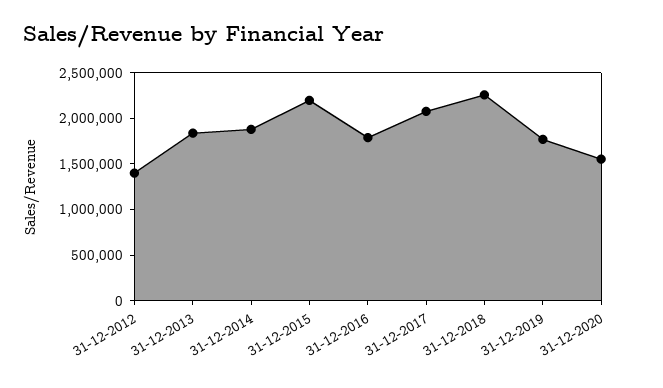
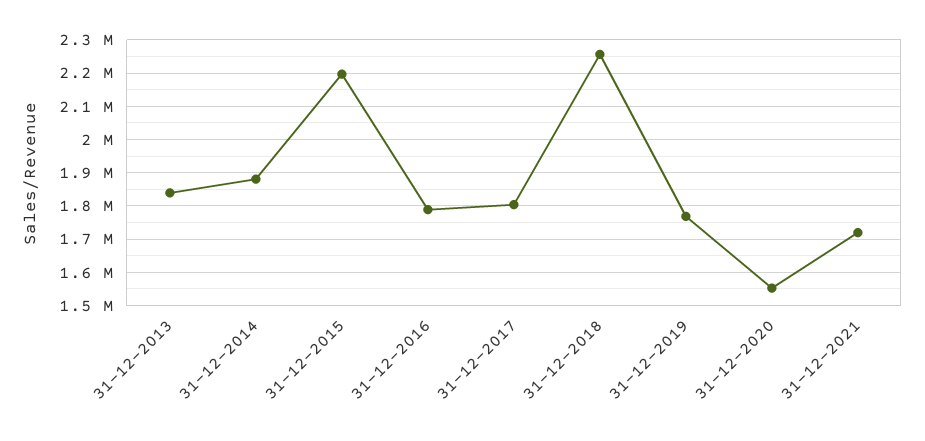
31-12-2012: 1400000 -> none
31-12-2017: 2100000 -> 1800000
31-12-2021: none -> 1720000

